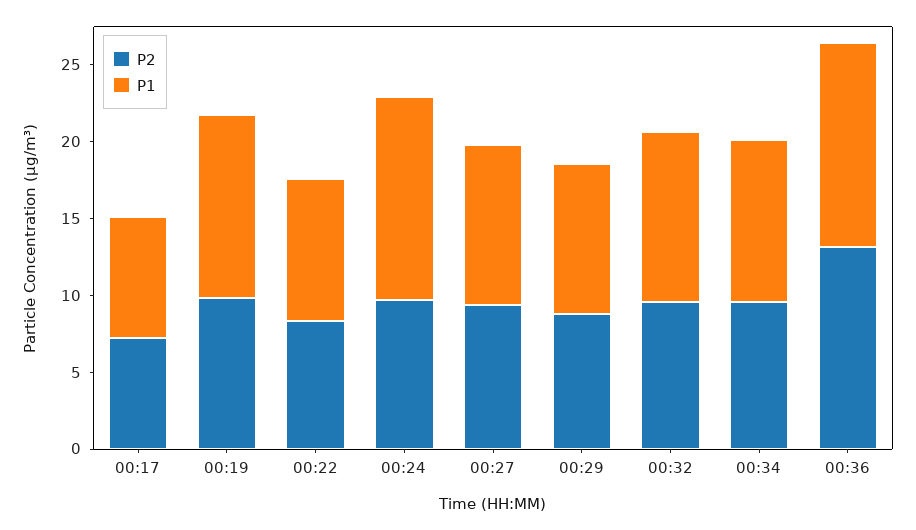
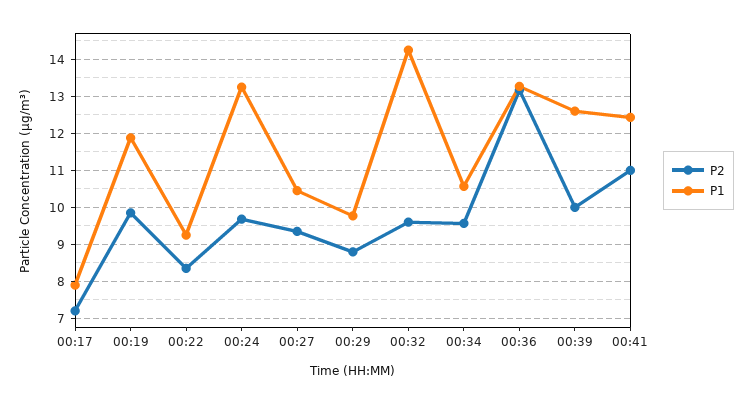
P1, 00:32: 11 -> 14.2
P2, 00:39: none -> 10
P1, 00:39: none -> 12.6
P2, 00:41: none -> 11
P1, 00:41: none -> 12.4

